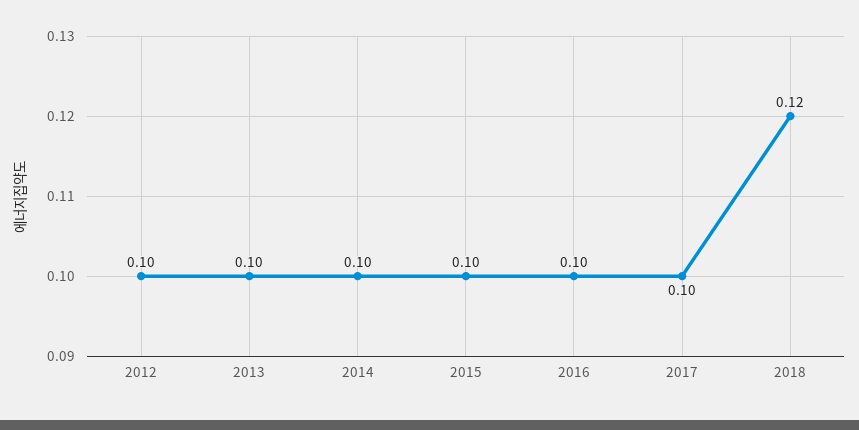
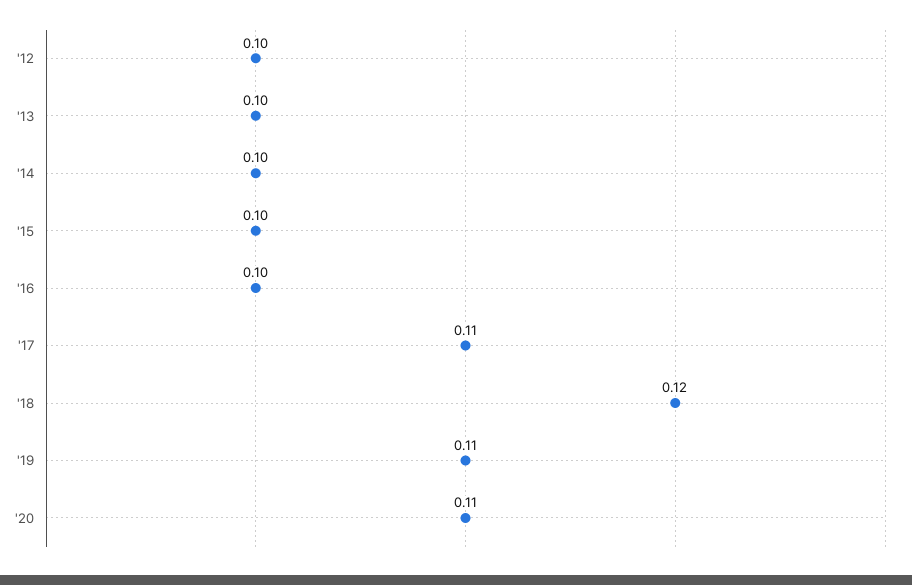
2017: 0.1 -> 0.11
'19: none -> 0.11
'20: none -> 0.11

